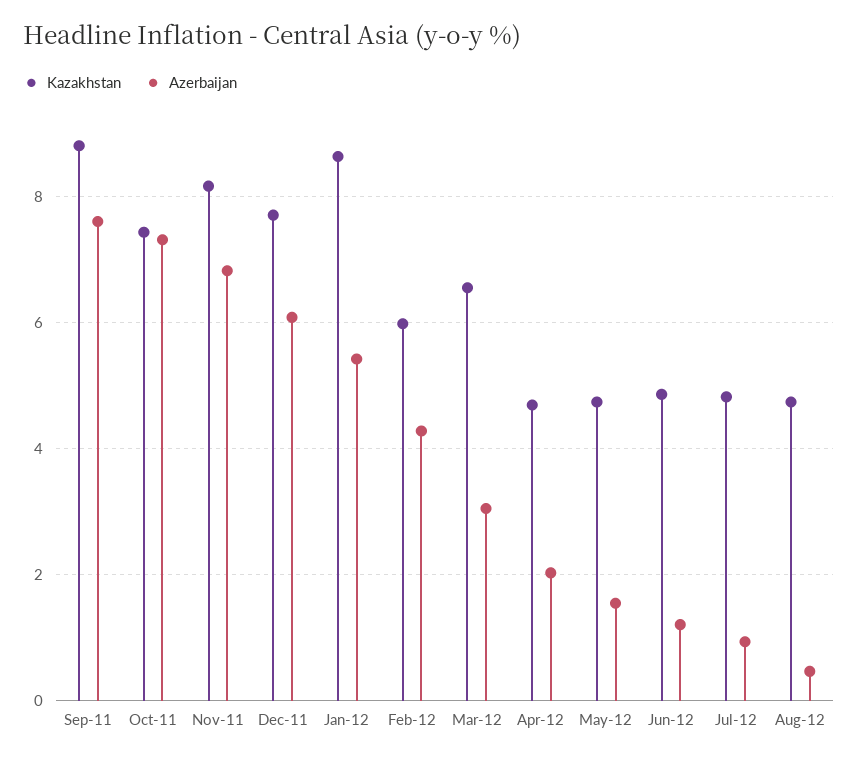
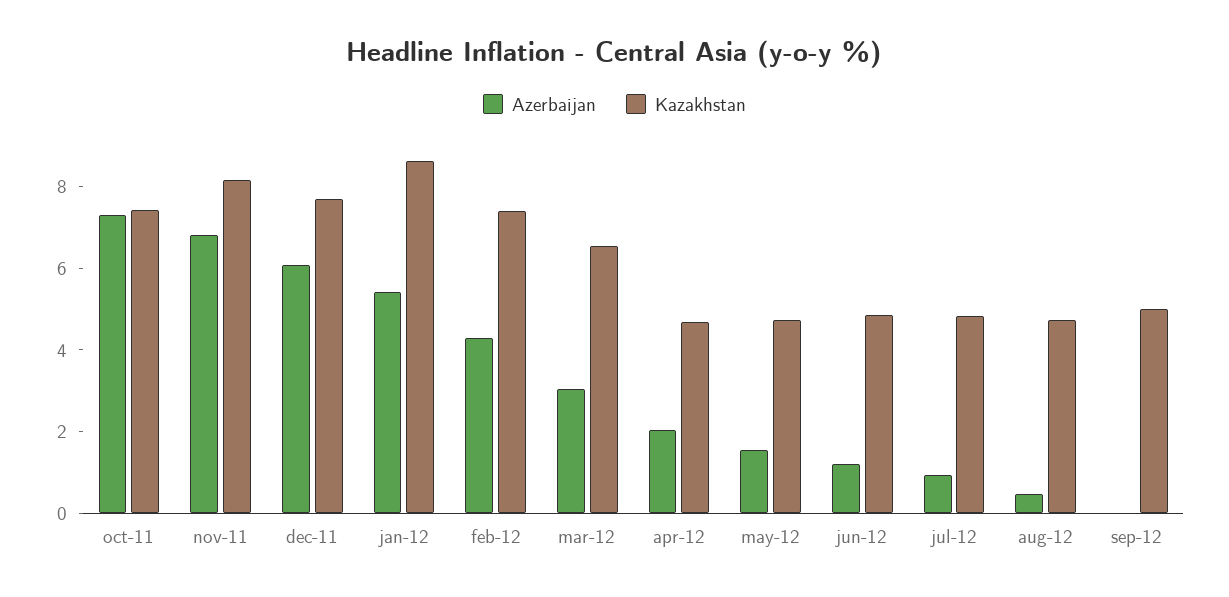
Kazakhstan, Sep-11: 8.8 -> none
Azerbaijan, Sep-11: 7.6 -> none
Kazakhstan, Feb-12: 6 -> 7.5
Azerbaijan, sep-12: none -> 0
Kazakhstan, sep-12: none -> 5

